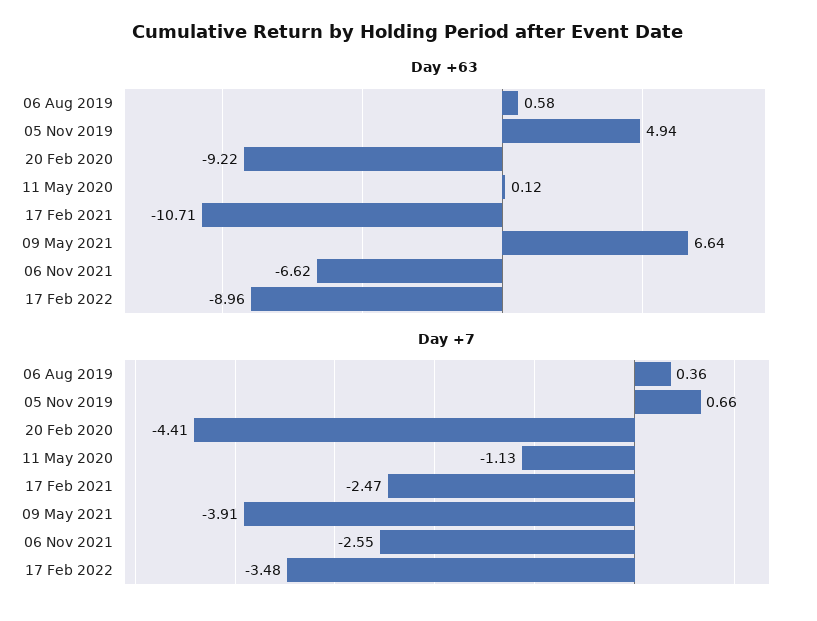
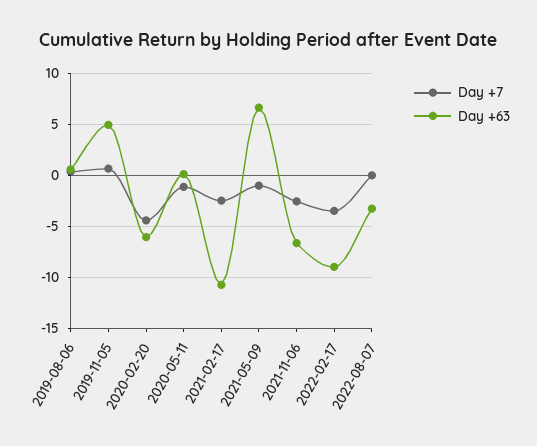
Day +63, 20 Feb 2020: -9.22 -> -6
Day +7, 09 May 2021: -3.91 -> -1
Day +7, 2022-08-07: none -> 0
Day +63, 2022-08-07: none -> -3

